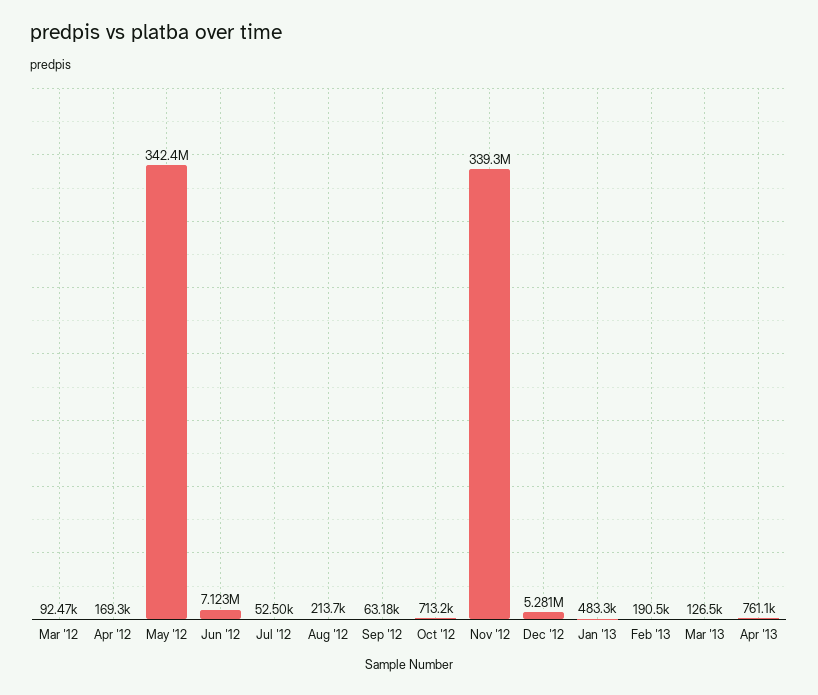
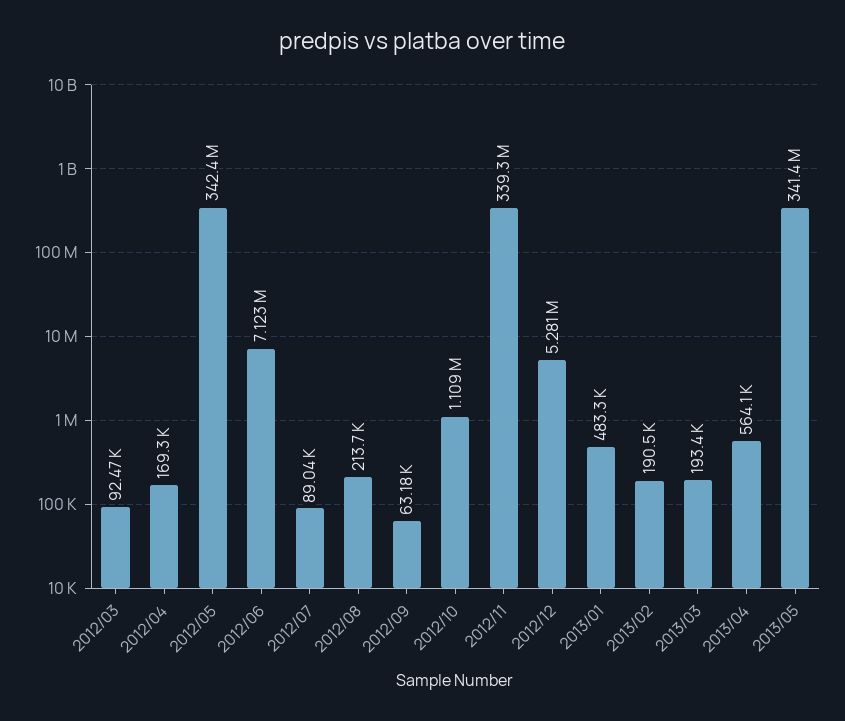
Jul '12: 52500 -> 89040
Oct '12: 713200 -> 1109000
Mar '13: 126500 -> 193400
Apr '13: 761100 -> 564100
2013/05: none -> 341400000

